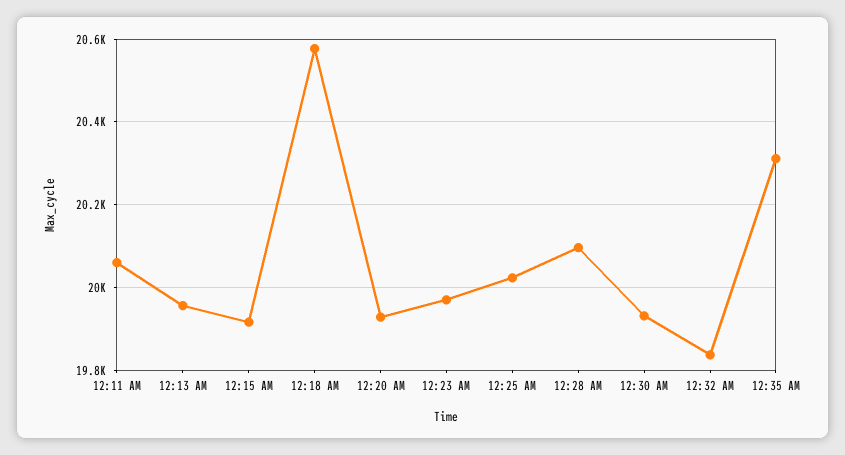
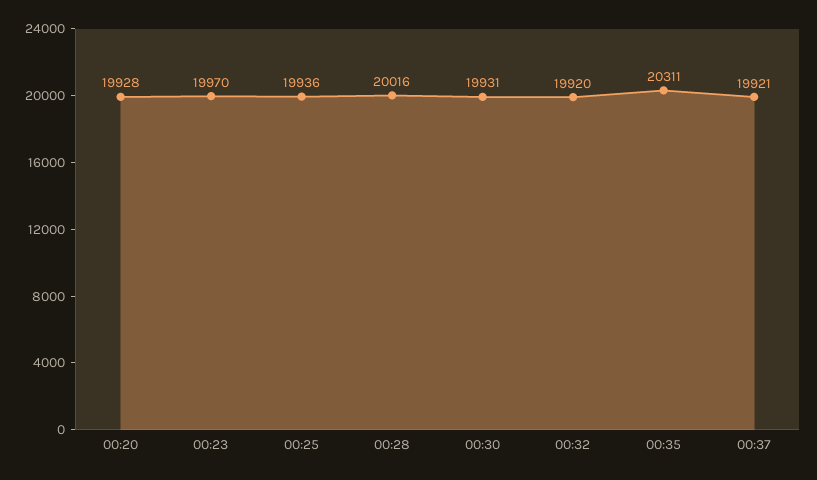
12:11 AM: 20060 -> none
12:13 AM: 19960 -> none
12:15 AM: 19920 -> none
12:18 AM: 20580 -> none
12:25 AM: 20020 -> 19936
12:28 AM: 20100 -> 20016
12:32 AM: 19840 -> 19920
00:37: none -> 19921

